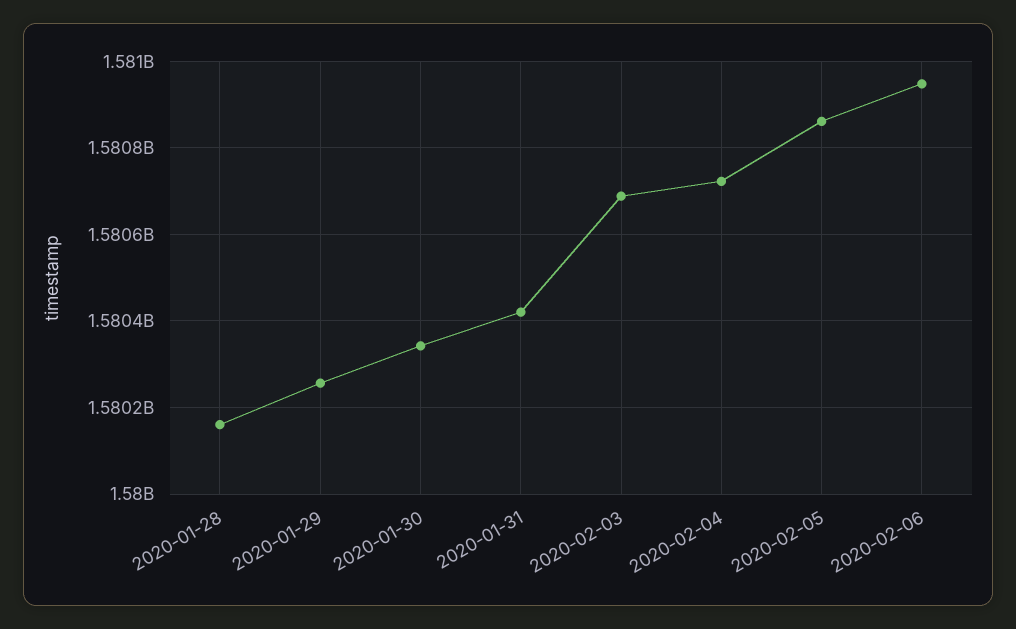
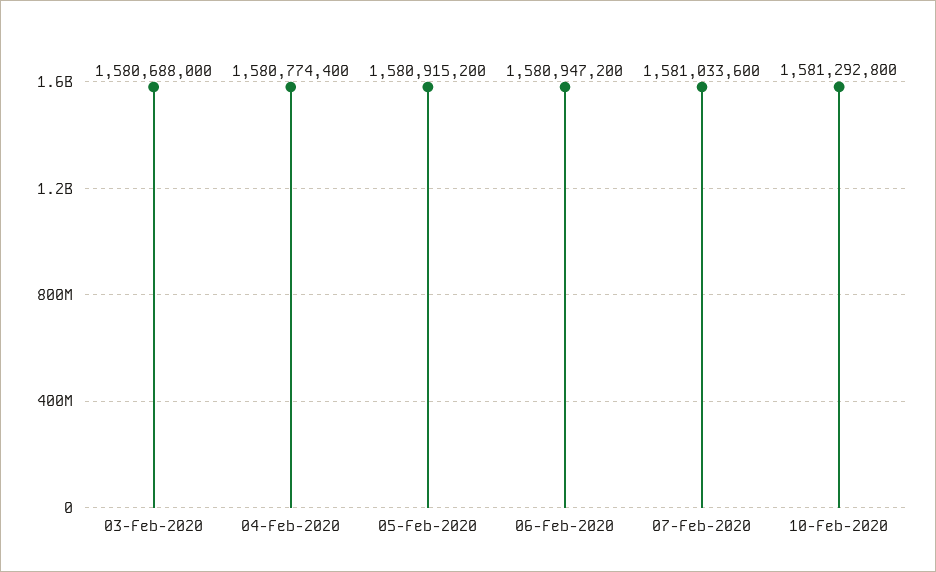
2020-01-28: 1580160000 -> none
2020-01-29: 1580260000 -> none
2020-01-30: 1580340000 -> none
2020-01-31: 1580420000 -> none
2020-02-04: 1580720000 -> 1580774400
2020-02-05: 1580860000 -> 1580915200
07-Feb-2020: none -> 1581033600
10-Feb-2020: none -> 1581292800

